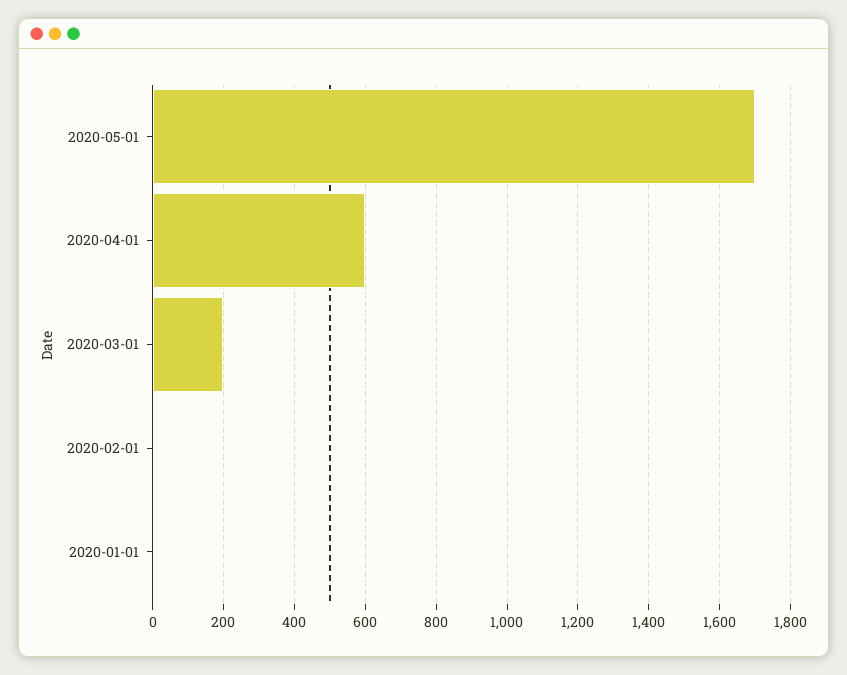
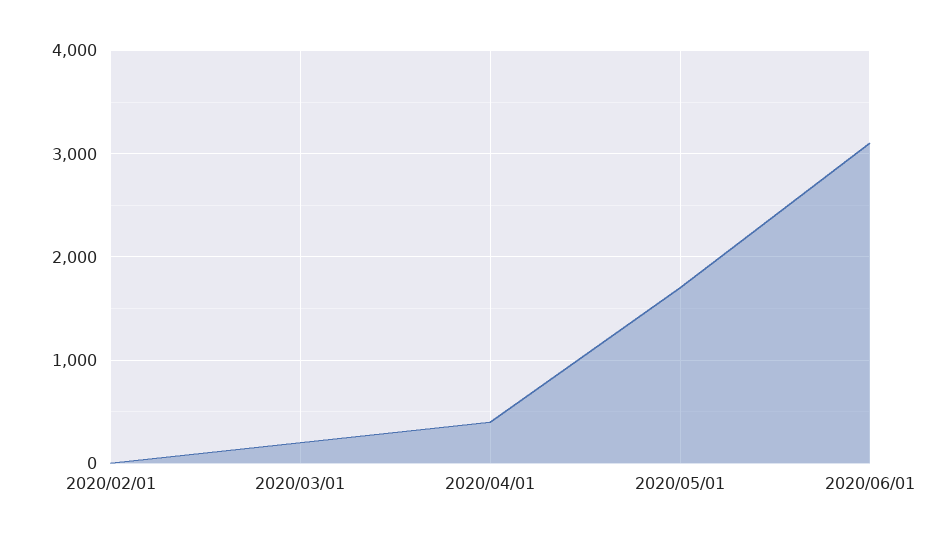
2020-04-01: 600 -> 400
2020-01-01: 0 -> none
2020/06/01: none -> 3100

